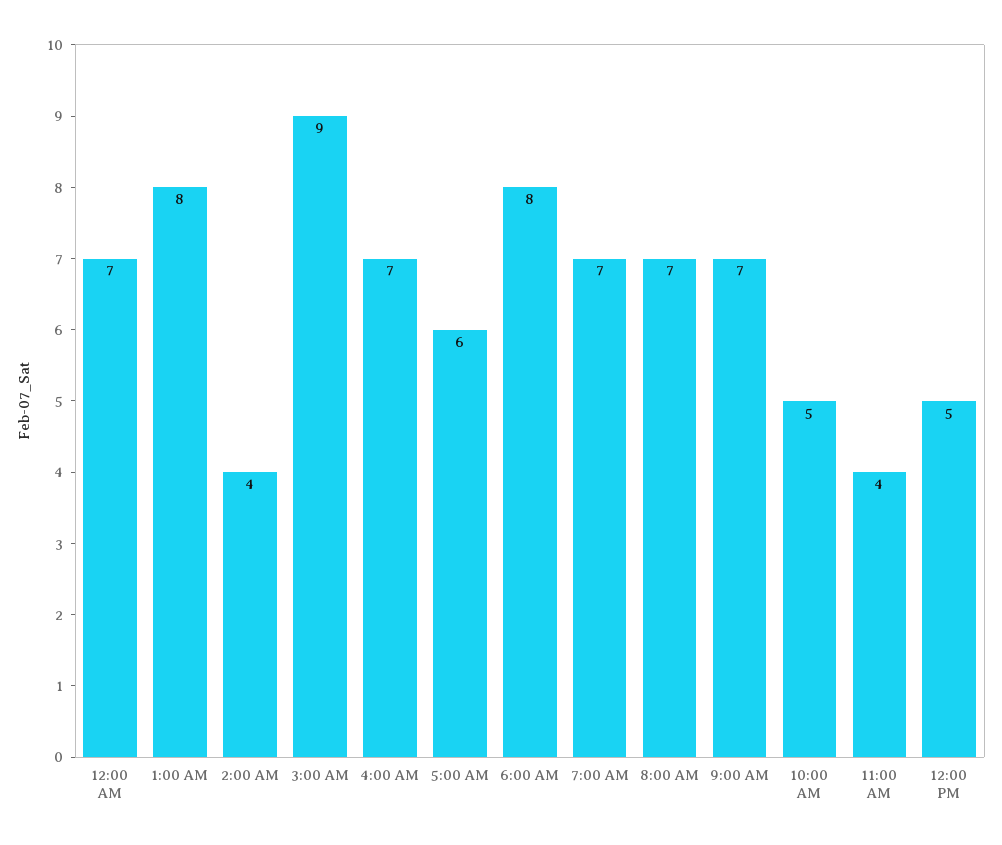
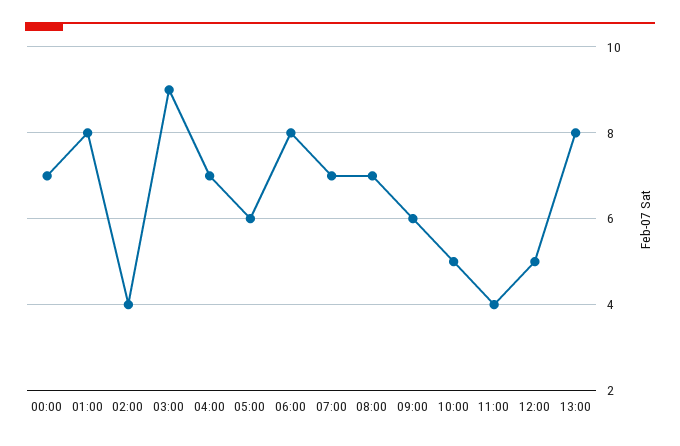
9:00 AM: 7 -> 6
13:00: none -> 8

